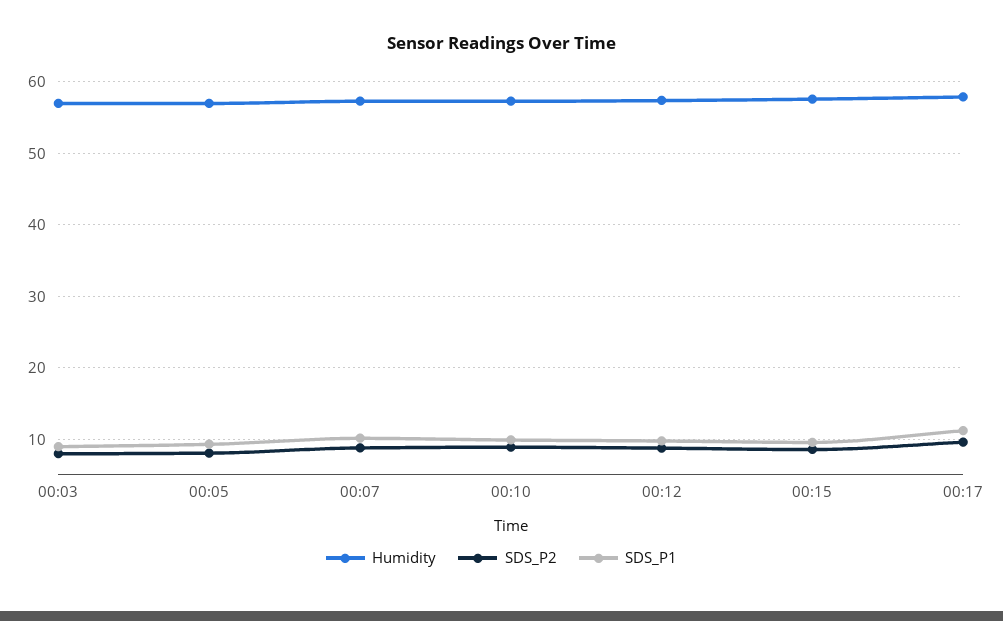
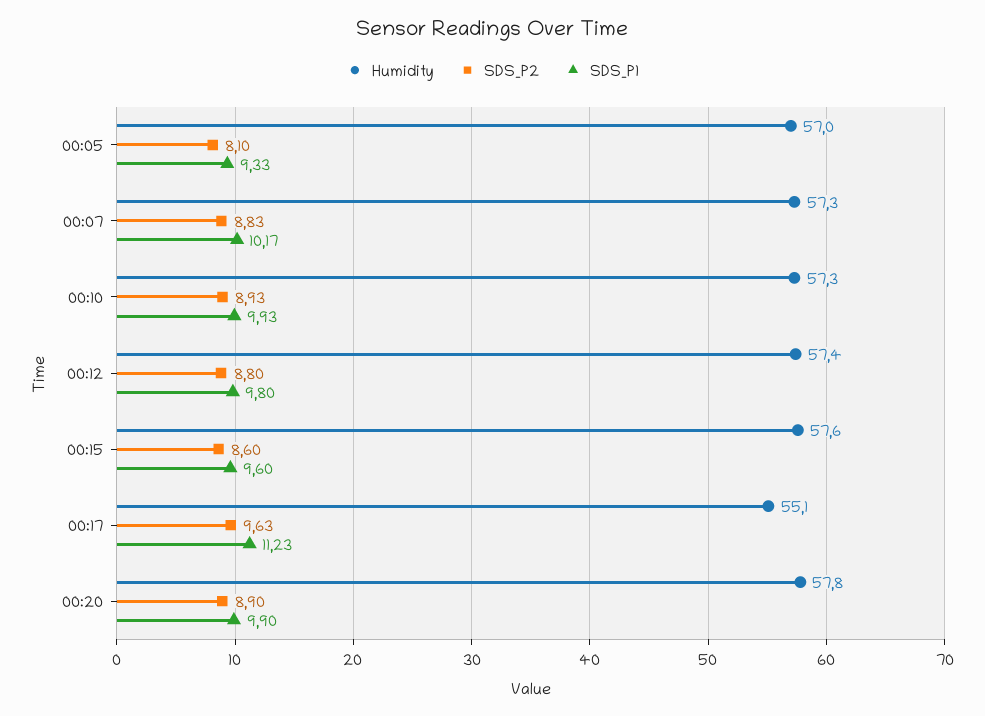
Humidity, 00:03: 57 -> none
SDS_P2, 00:03: 8 -> none
SDS_P1, 00:03: 9 -> none
Humidity, 00:17: 58 -> 55.1
Humidity, 00:20: none -> 57.8
SDS_P2, 00:20: none -> 8.9
SDS_P1, 00:20: none -> 9.9

